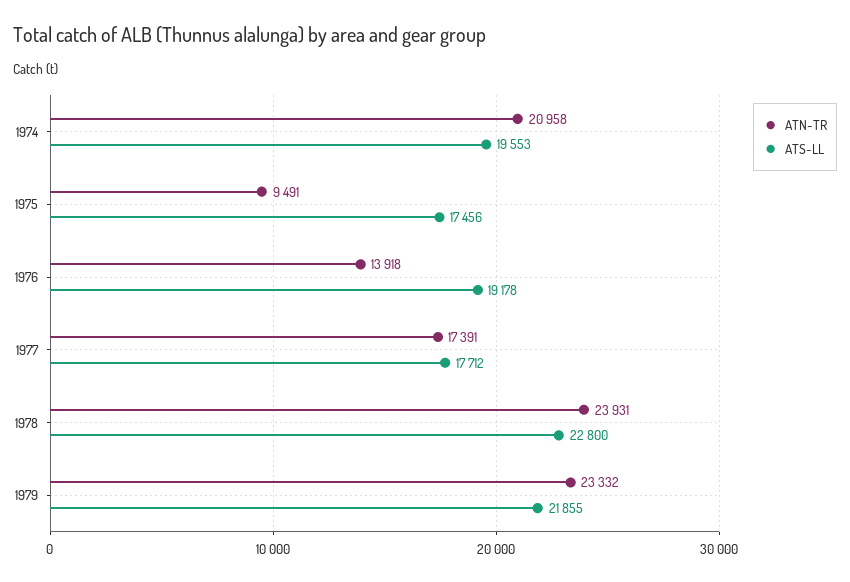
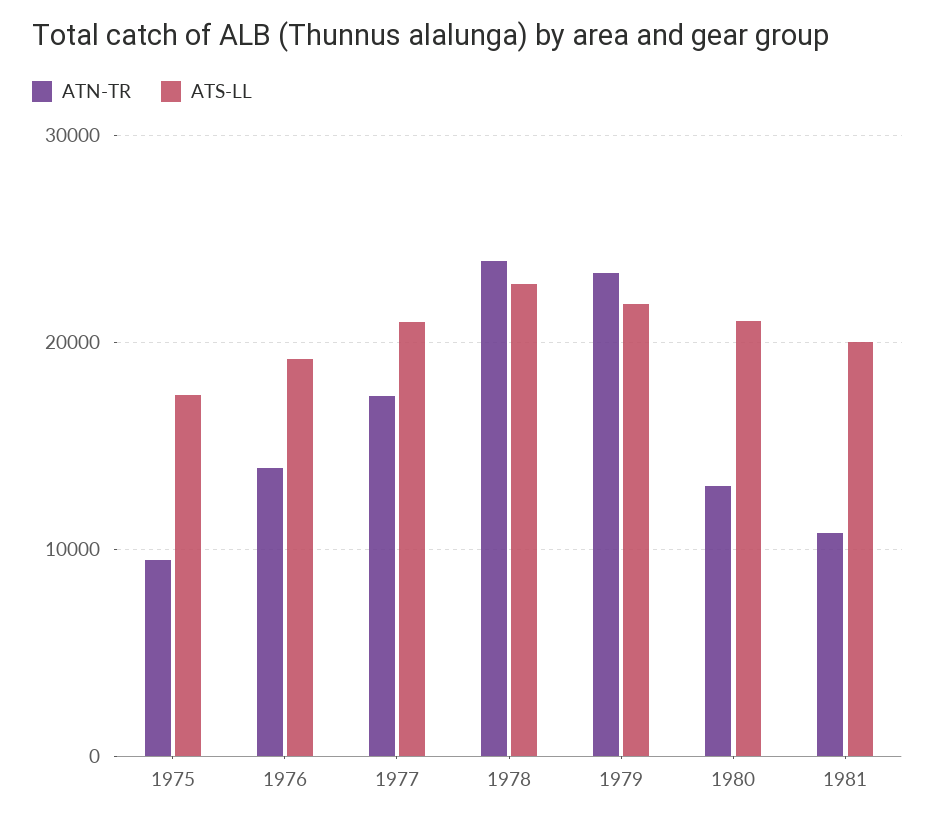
ATN-TR, 1974: 20958 -> none
ATS-LL, 1974: 19553 -> none
ATS-LL, 1977: 17712 -> 21000
ATN-TR, 1980: none -> 13000
ATS-LL, 1980: none -> 21000
ATN-TR, 1981: none -> 11000
ATS-LL, 1981: none -> 20000

